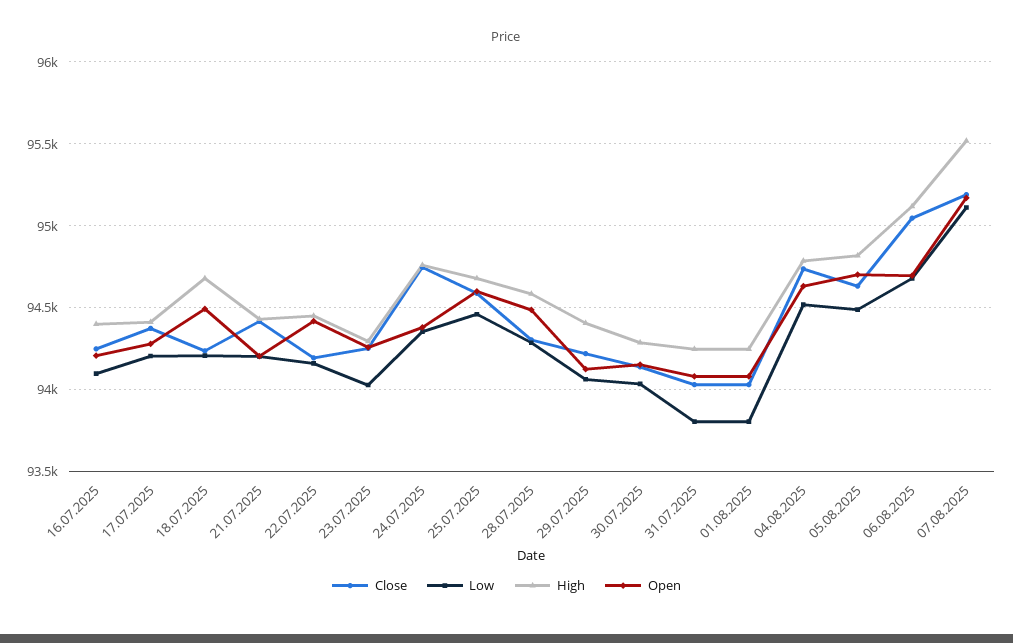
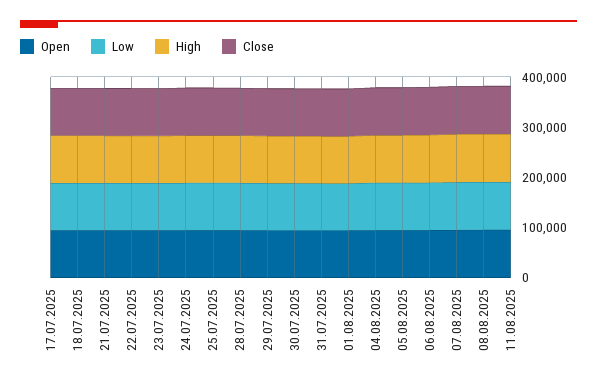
Close, 16.07.2025: 94250 -> none
Low, 16.07.2025: 94100 -> none
High, 16.07.2025: 94400 -> none
Open, 16.07.2025: 94200 -> none
Open, 08.08.2025: none -> 100000
Low, 08.08.2025: none -> 100000
High, 08.08.2025: none -> 100000
Close, 08.08.2025: none -> 100000
Open, 11.08.2025: none -> 100000
Low, 11.08.2025: none -> 100000
High, 11.08.2025: none -> 100000
Close, 11.08.2025: none -> 100000

